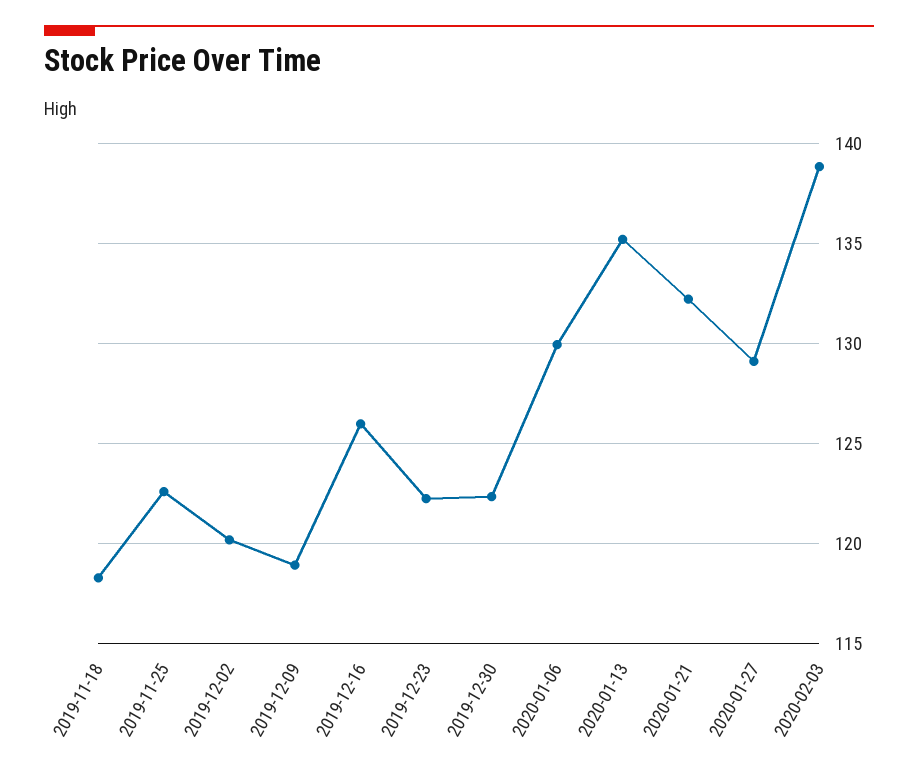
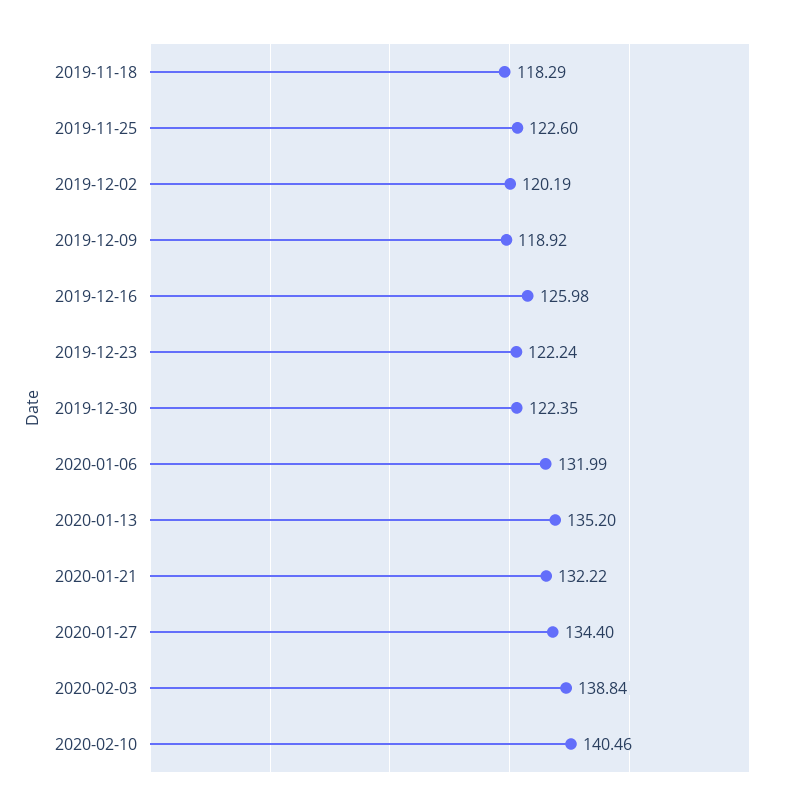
2020-01-06: 130 -> 131.99
2020-01-27: 129 -> 134.4
2020-02-10: none -> 140.46

